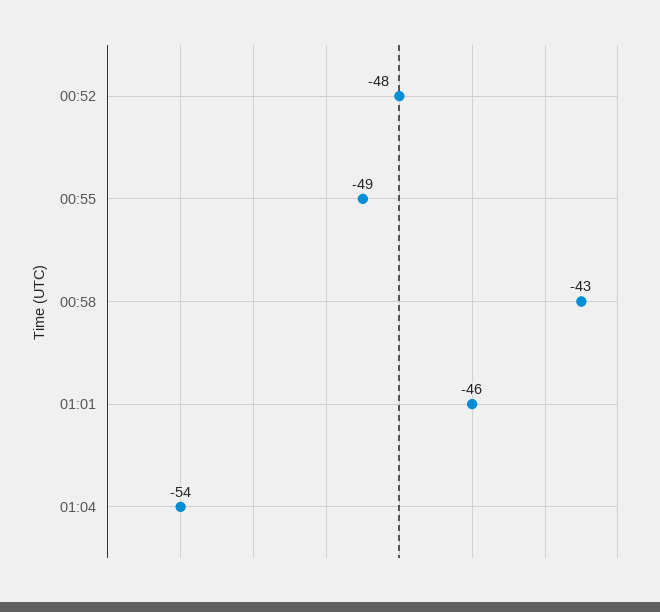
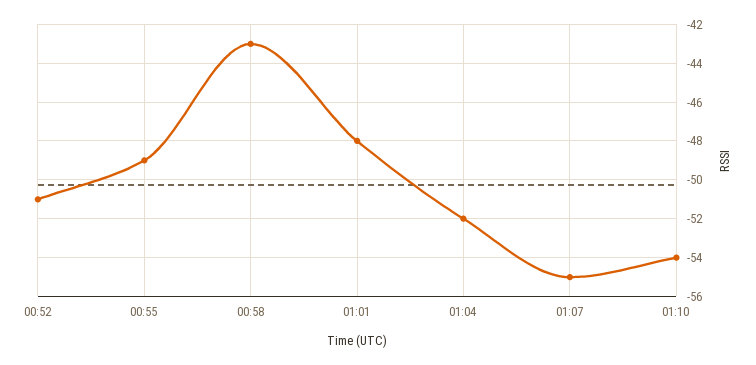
00:52: -48 -> -51
01:01: -46 -> -48
01:04: -54 -> -52
01:07: none -> -55
01:10: none -> -54

